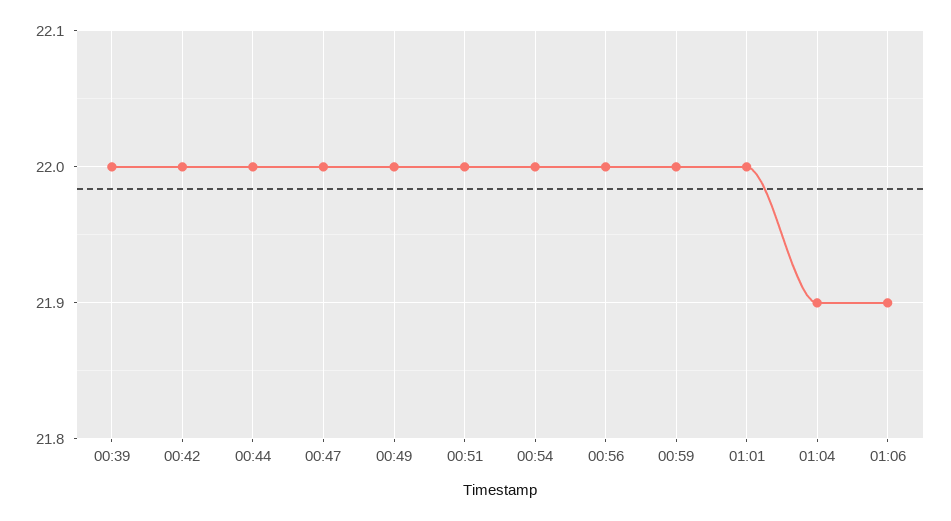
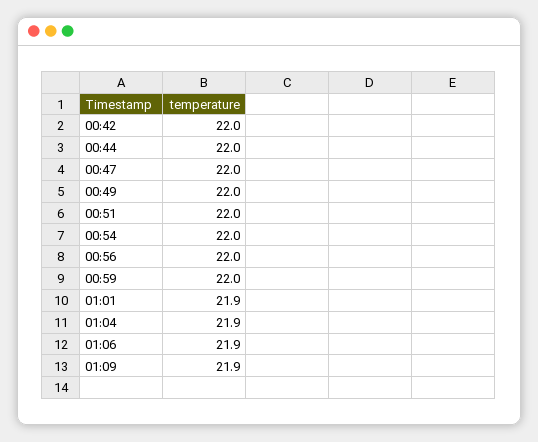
00:39: 22 -> none
01:01: 22 -> 21.9
01:09: none -> 21.9

